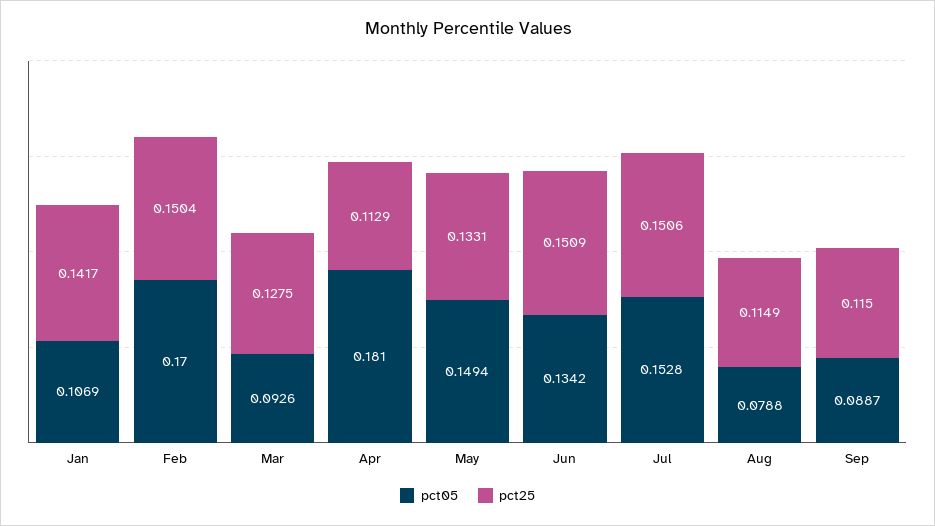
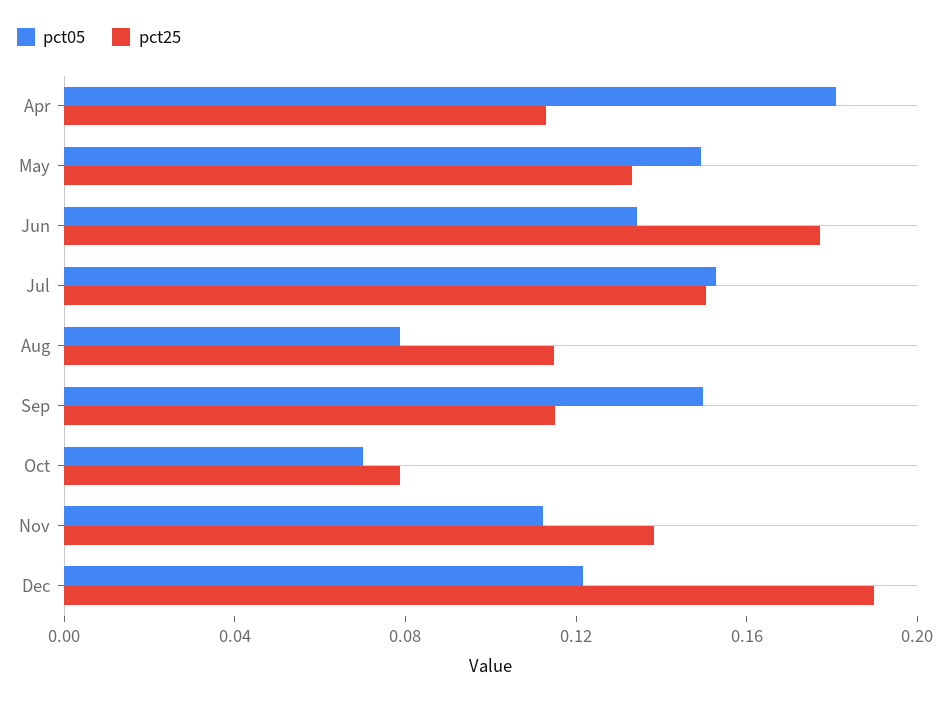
pct05, Jan: 0.1069 -> none
pct25, Jan: 0.1417 -> none
pct05, Feb: 0.17 -> none
pct25, Feb: 0.1504 -> none
pct05, Mar: 0.0926 -> none
pct25, Mar: 0.1275 -> none
pct25, Jun: 0.1509 -> 0.18
pct05, Sep: 0.0887 -> 0.15
pct05, Oct: none -> 0.07
pct25, Oct: none -> 0.08
pct05, Nov: none -> 0.11
pct25, Nov: none -> 0.14
pct05, Dec: none -> 0.12
pct25, Dec: none -> 0.19

